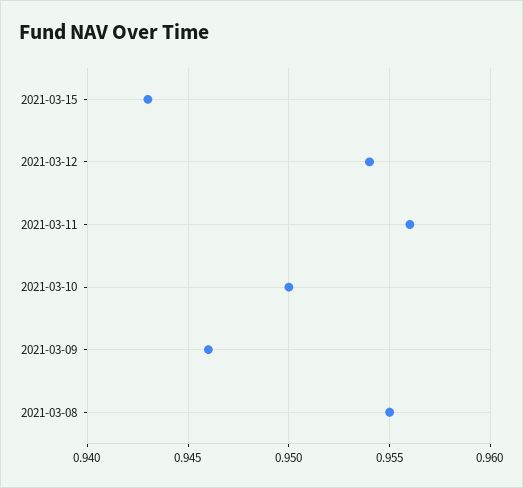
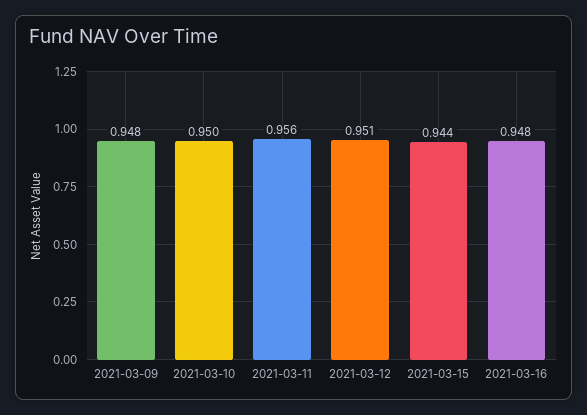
2021-03-15: 0.943 -> 0.944
2021-03-12: 0.954 -> 0.951
2021-03-09: 0.946 -> 0.948
2021-03-08: 0.955 -> none
2021-03-16: none -> 0.948

